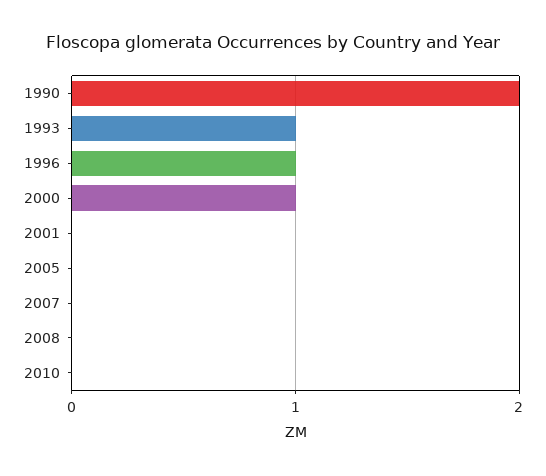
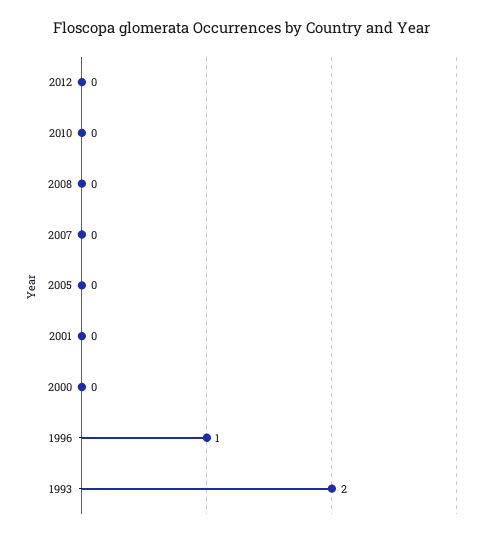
1990: 2 -> none
1993: 1 -> 2
2000: 1 -> 0
2012: none -> 0

